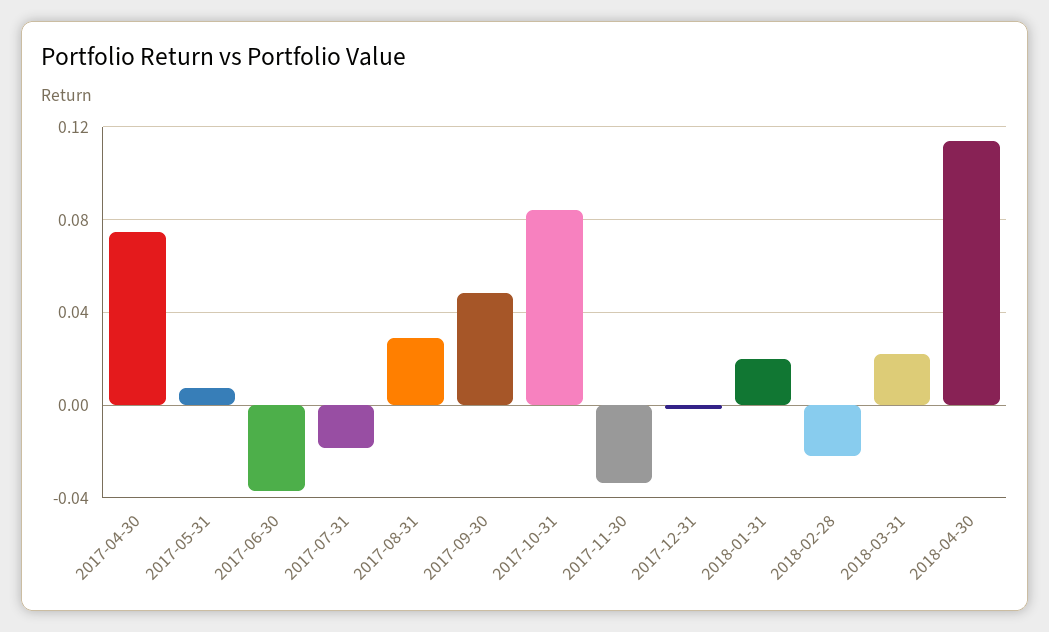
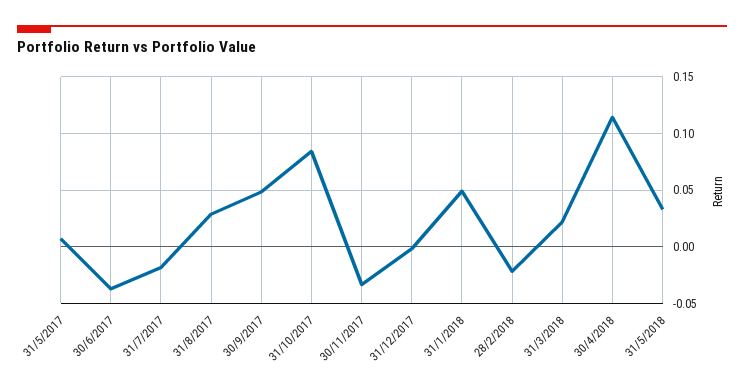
2017-04-30: 0.075 -> none
2018-01-31: 0.02 -> 0.05
31/5/2018: none -> 0.03

